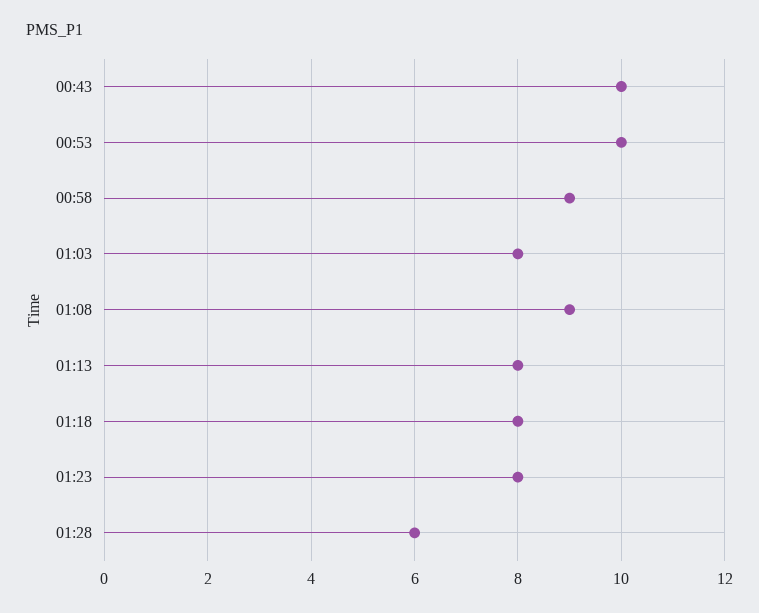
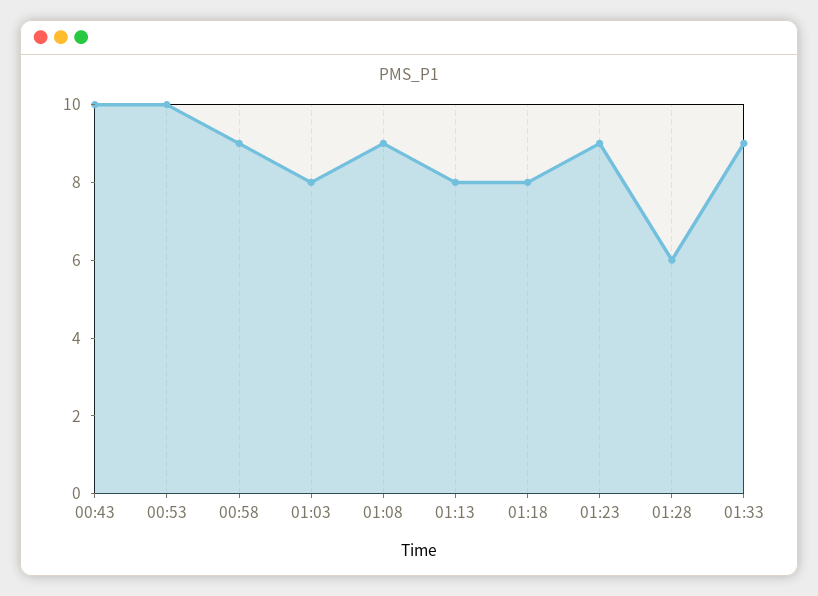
01:23: 8 -> 9
01:33: none -> 9

